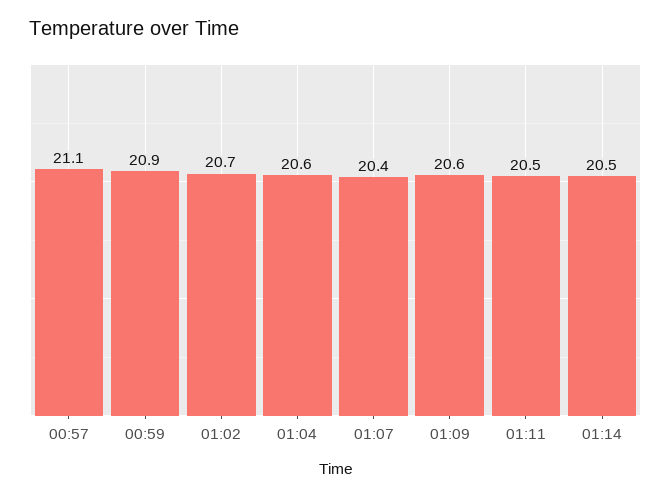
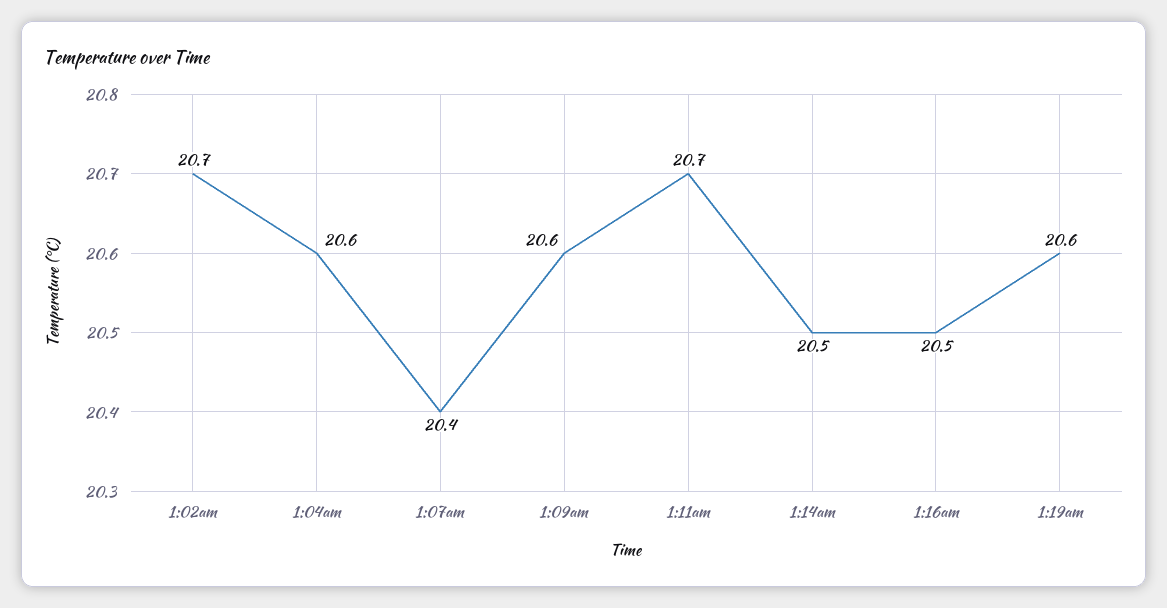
00:57: 21.1 -> none
00:59: 20.9 -> none
01:11: 20.5 -> 20.7
1:16am: none -> 20.5
1:19am: none -> 20.6

